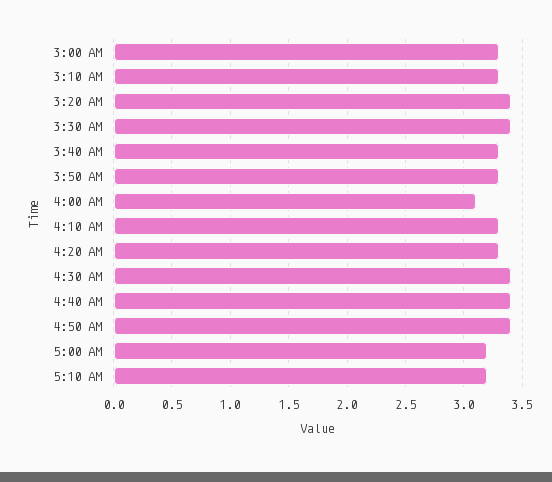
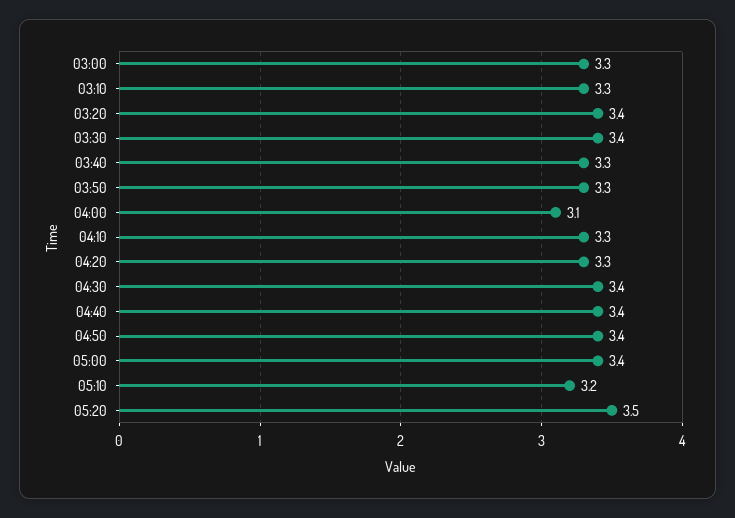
5:00 AM: 3.2 -> 3.4
05:20: none -> 3.5

